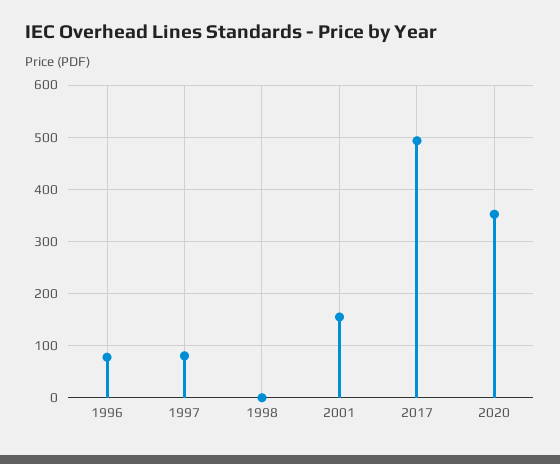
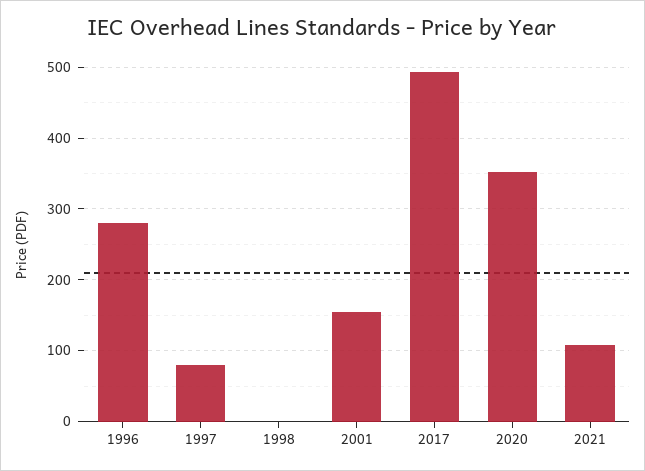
1996: 80 -> 280
2021: none -> 110

